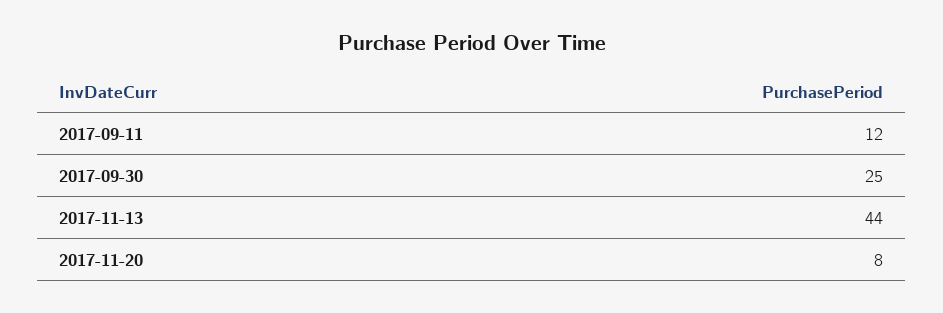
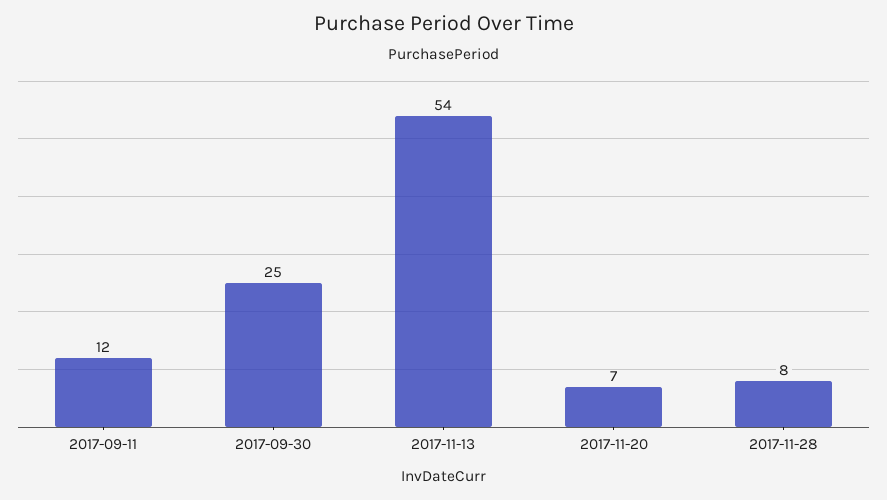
2017-11-13: 44 -> 54
2017-11-20: 8 -> 7
2017-11-28: none -> 8

